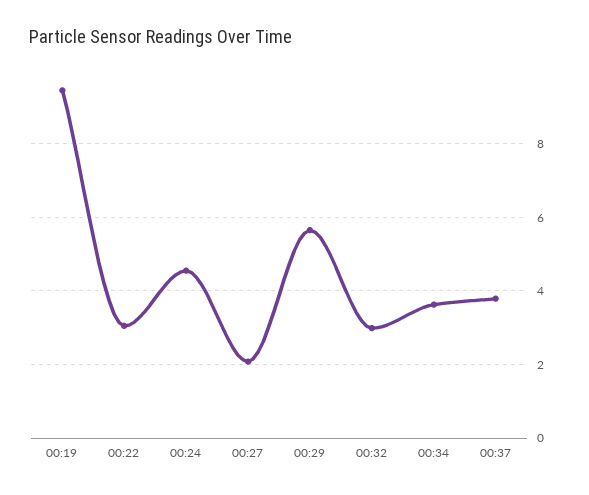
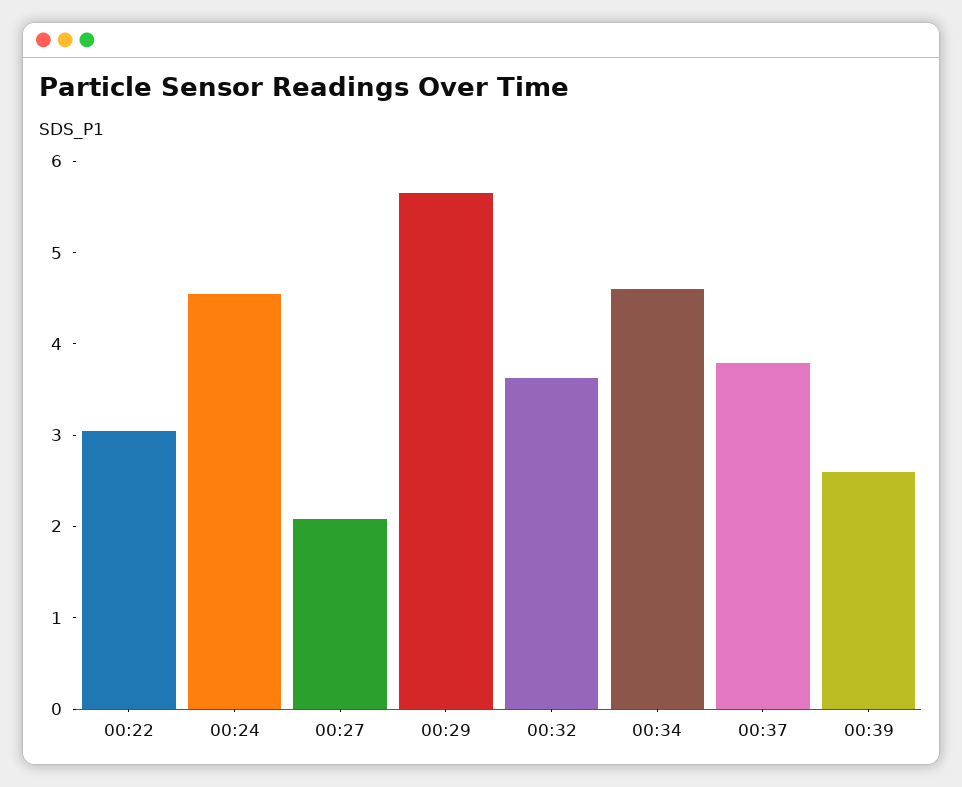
00:19: 9.4 -> none
00:32: 3 -> 3.6
00:34: 3.6 -> 4.6
00:39: none -> 2.6

